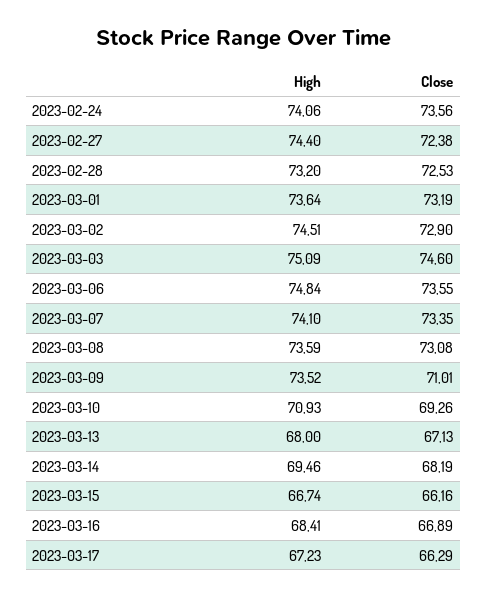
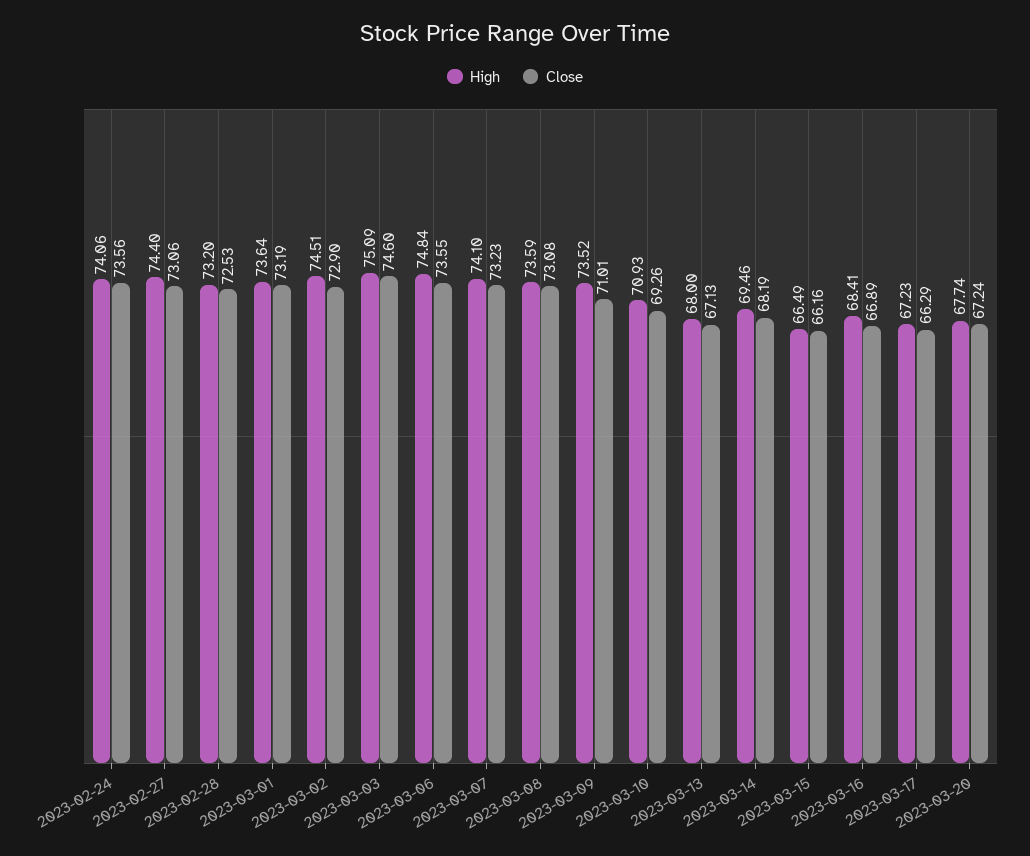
Close, 2023-02-27: 72.38 -> 73.06
Close, 2023-03-07: 73.35 -> 73.23
High, 2023-03-15: 66.74 -> 66.49
High, 2023-03-20: none -> 67.74
Close, 2023-03-20: none -> 67.24

